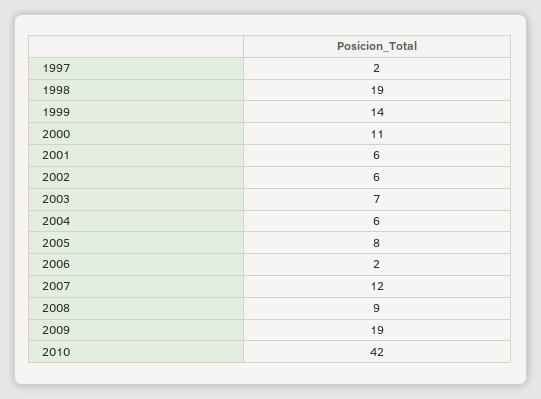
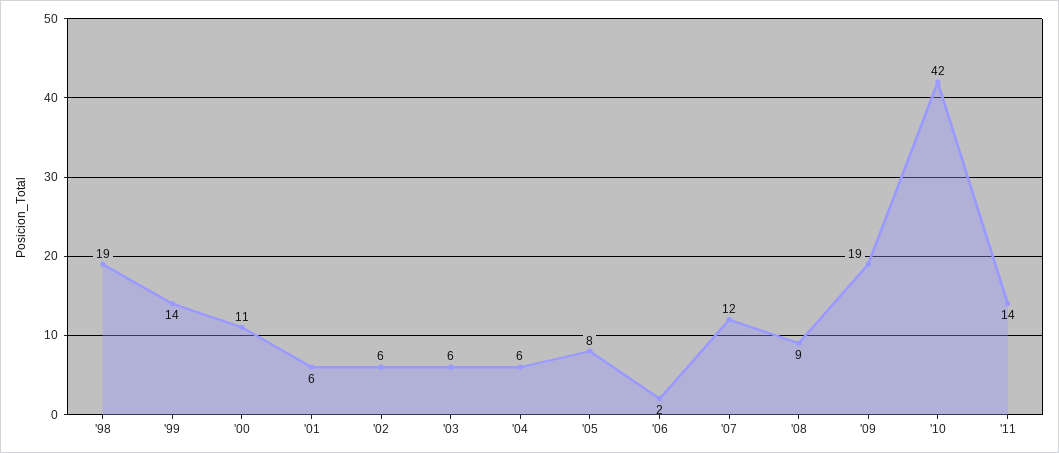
1997: 2 -> none
2003: 7 -> 6
'11: none -> 14

